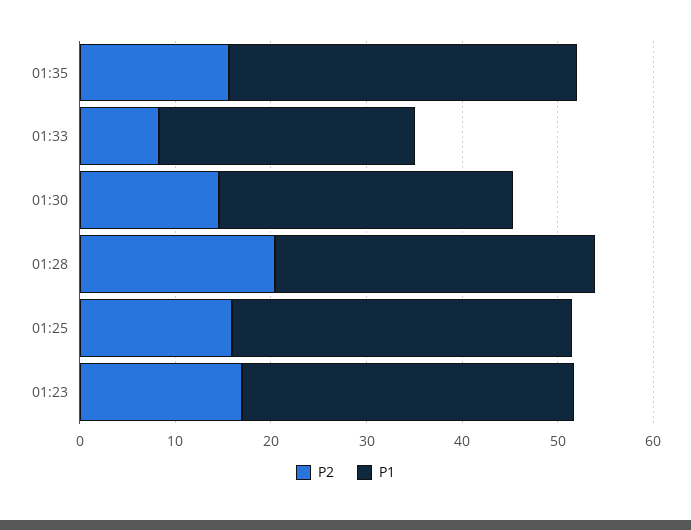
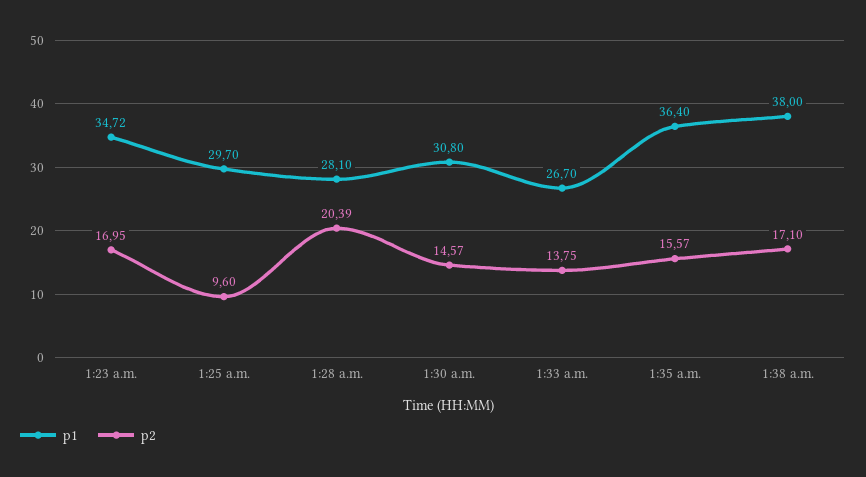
P2, 01:33: 8 -> 13.75
P1, 01:28: 34 -> 28.1
P2, 01:25: 16 -> 9.6
P1, 01:25: 36 -> 29.7
P1, 1:38 a.m.: none -> 38
P2, 1:38 a.m.: none -> 17.1

